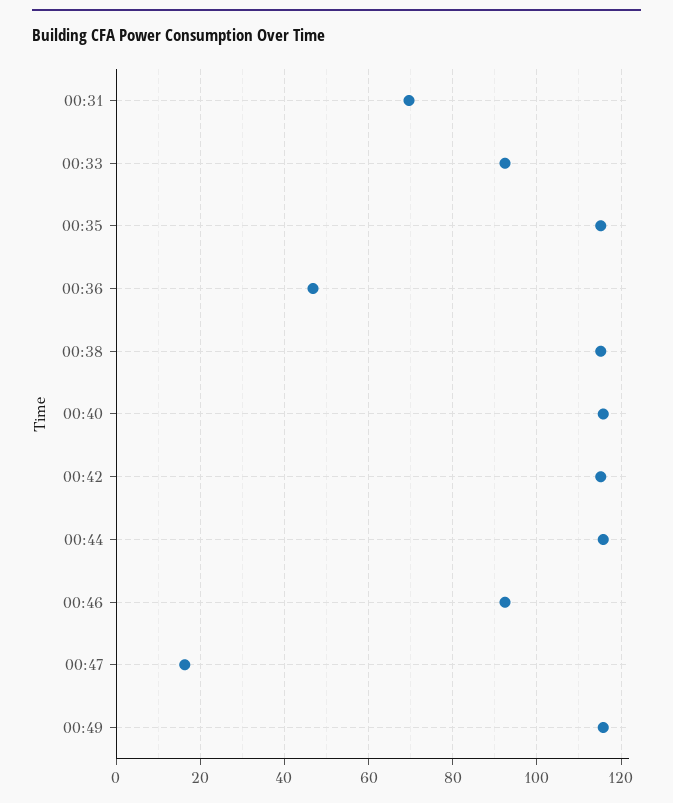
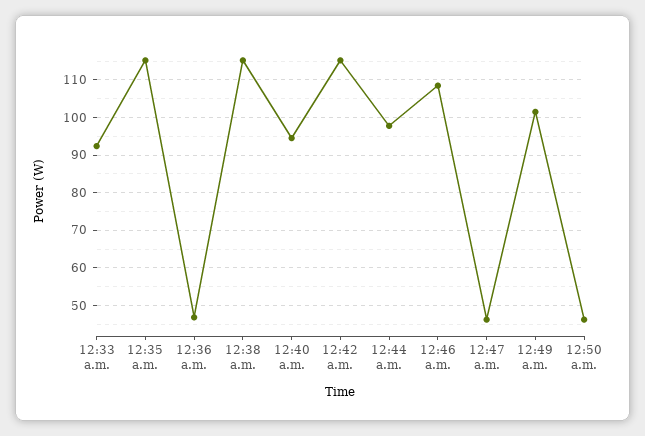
00:31: 70 -> none
00:40: 116 -> 94
00:44: 116 -> 98
00:46: 92 -> 108
00:47: 16 -> 46
00:49: 116 -> 102
12:50 a.m.: none -> 46

